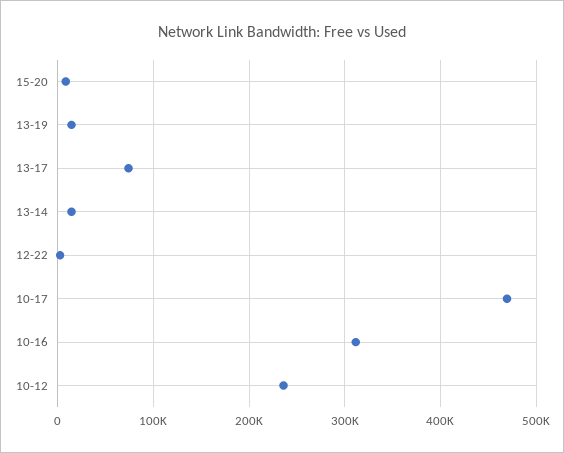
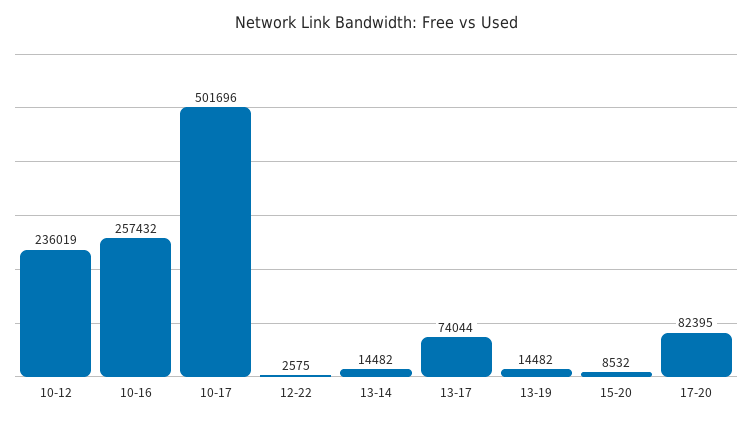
10-17: 470000 -> 501696
10-16: 310000 -> 257432
17-20: none -> 82395

